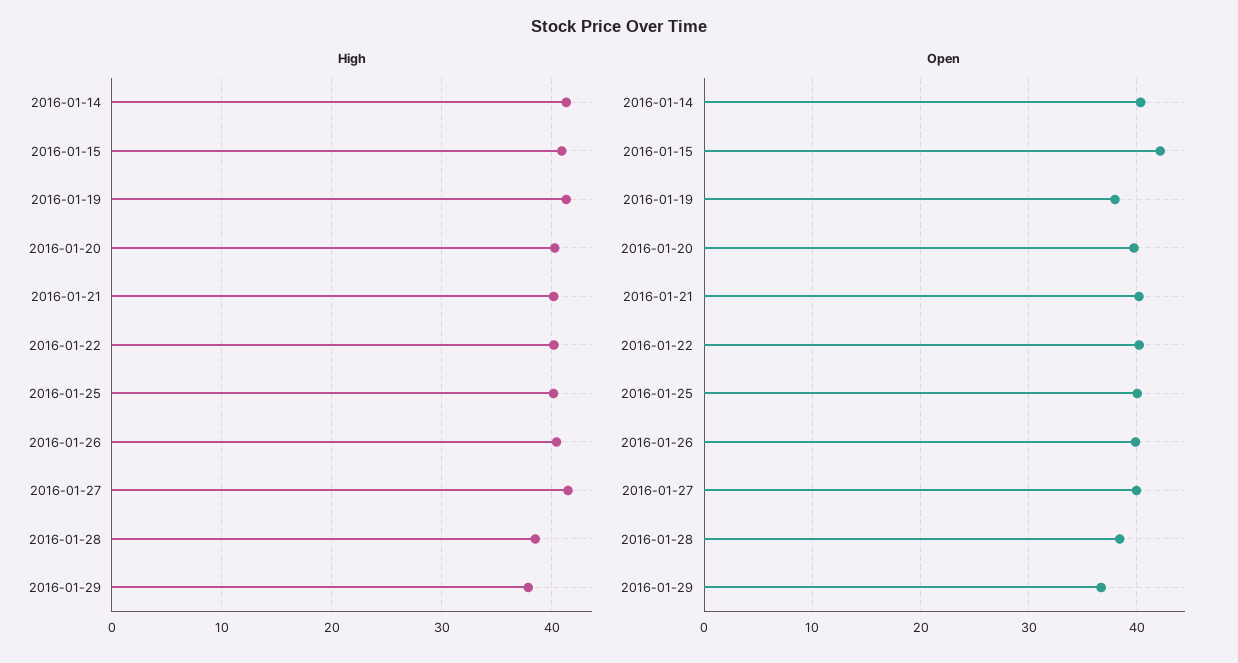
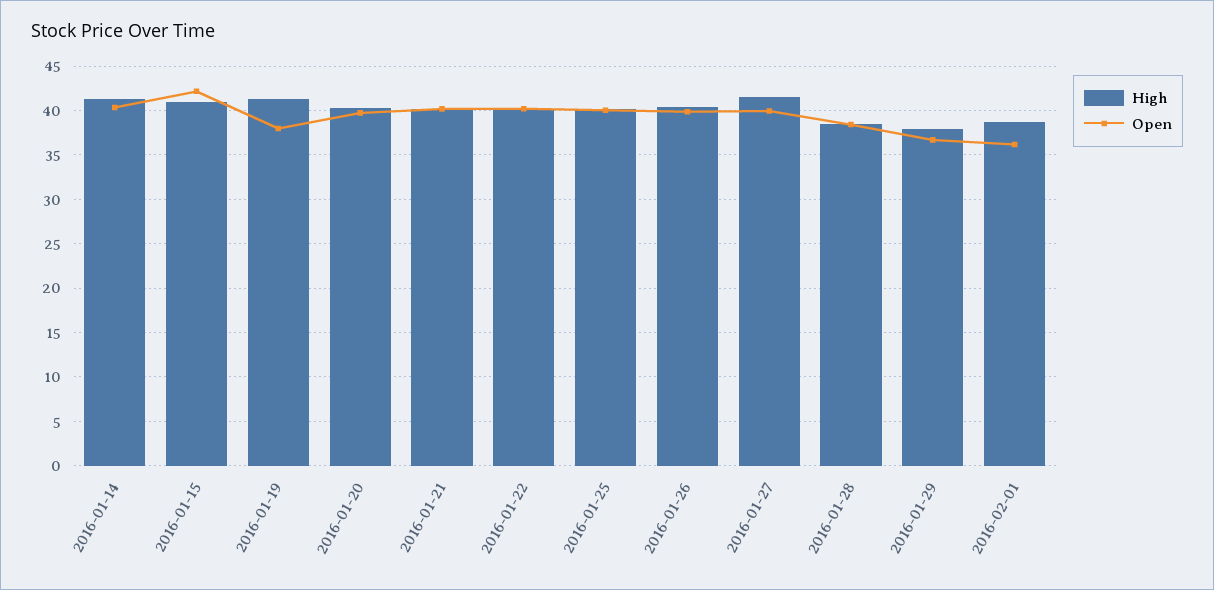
High, 2016-02-01: none -> 39
Open, 2016-02-01: none -> 36

